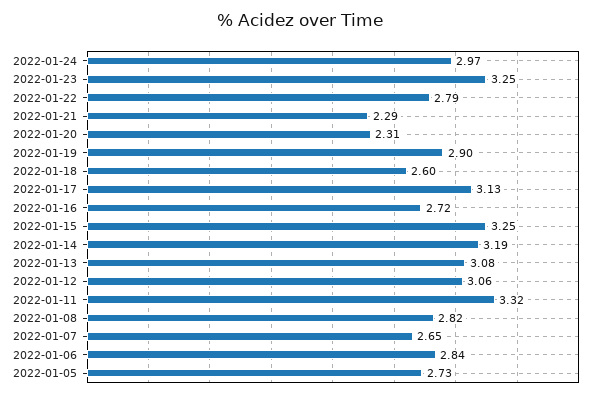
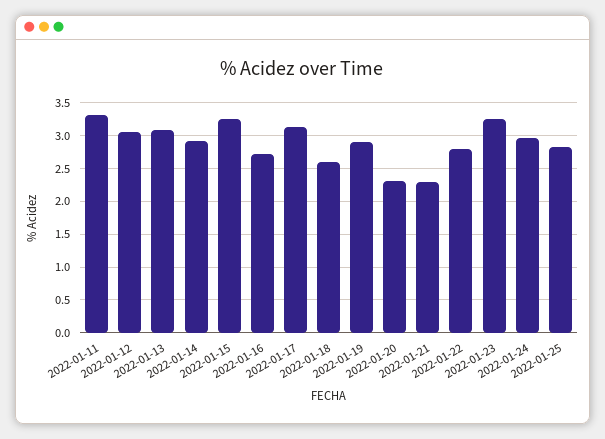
2022-01-14: 3.19 -> 2.9
2022-01-08: 2.82 -> none
2022-01-07: 2.65 -> none
2022-01-06: 2.84 -> none
2022-01-05: 2.73 -> none
2022-01-25: none -> 2.8

